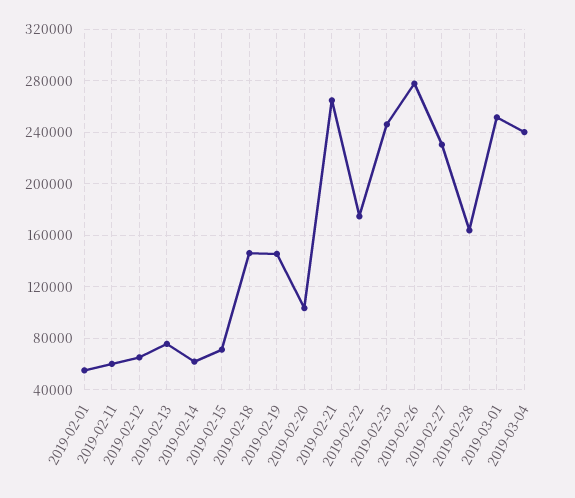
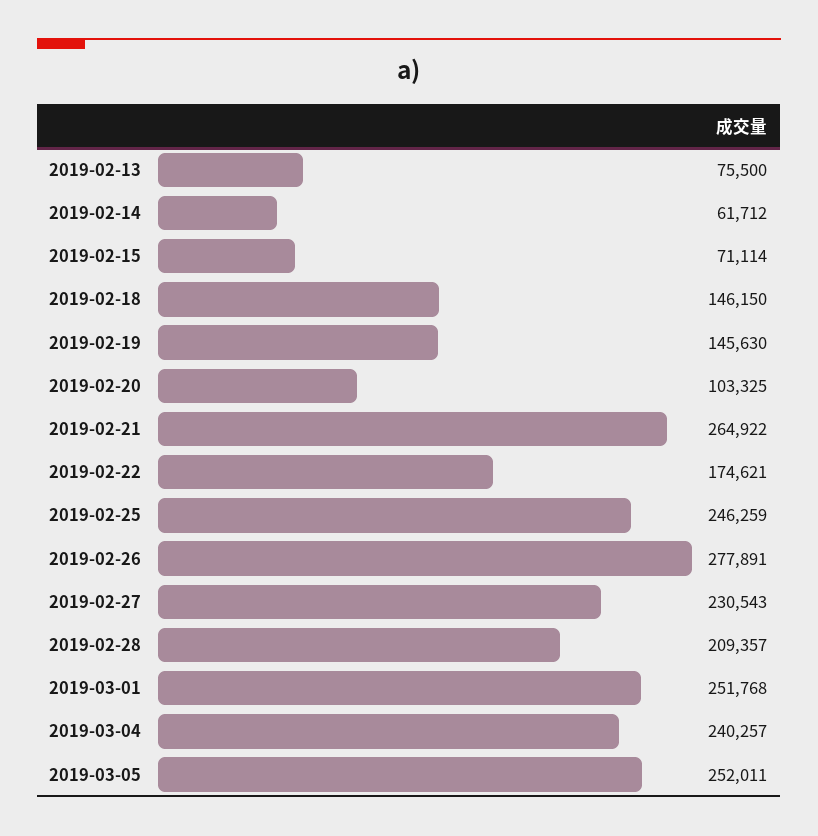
2019-02-01: 55000 -> none
2019-02-11: 60000 -> none
2019-02-12: 65000 -> none
2019-02-28: 165000 -> 209357
2019-03-05: none -> 252011

